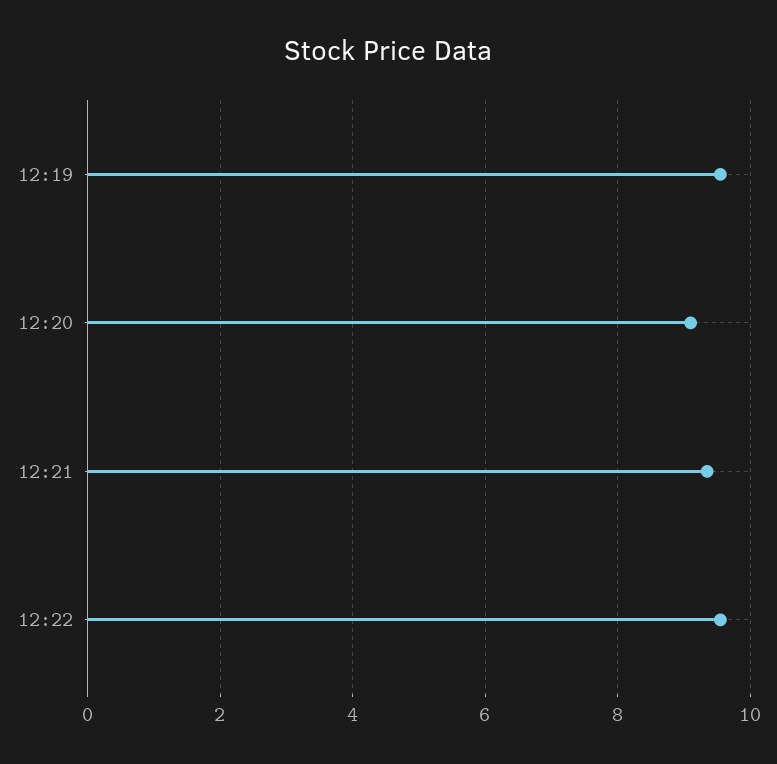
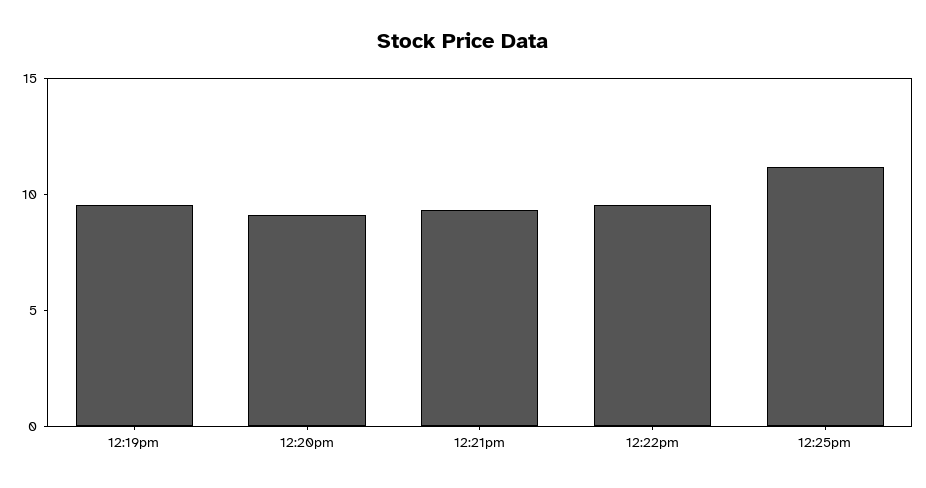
12:25pm: none -> 11

